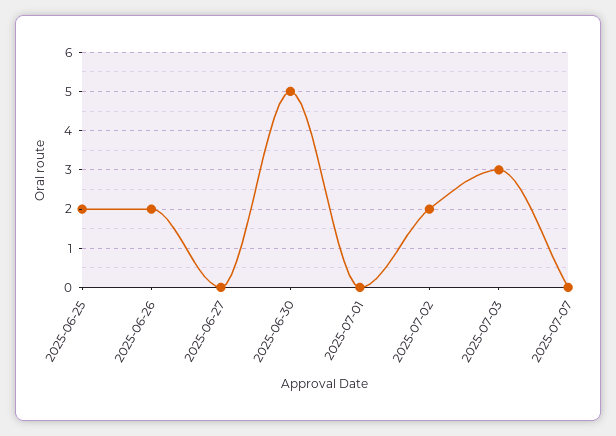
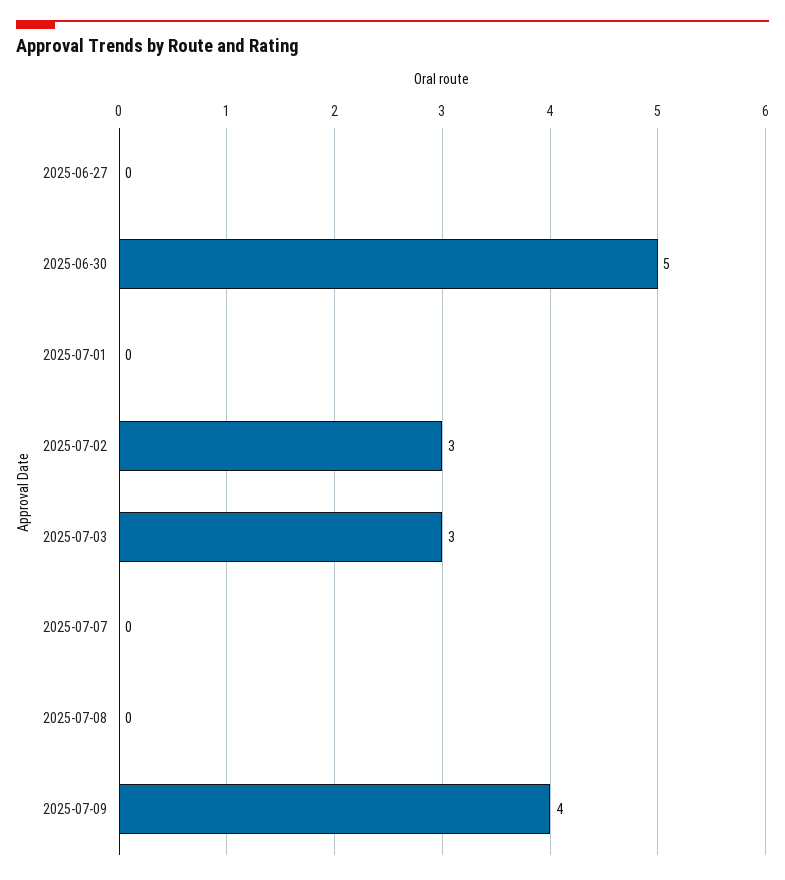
2025-06-25: 2 -> none
2025-06-26: 2 -> none
2025-07-02: 2 -> 3
2025-07-08: none -> 0
2025-07-09: none -> 4

